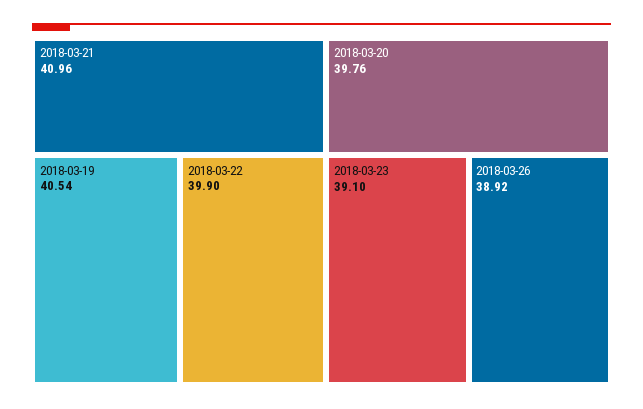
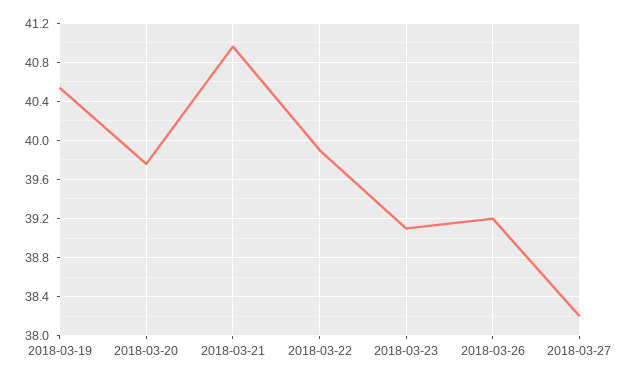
2018-03-26: 38.92 -> 39.2
2018-03-27: none -> 38.2

